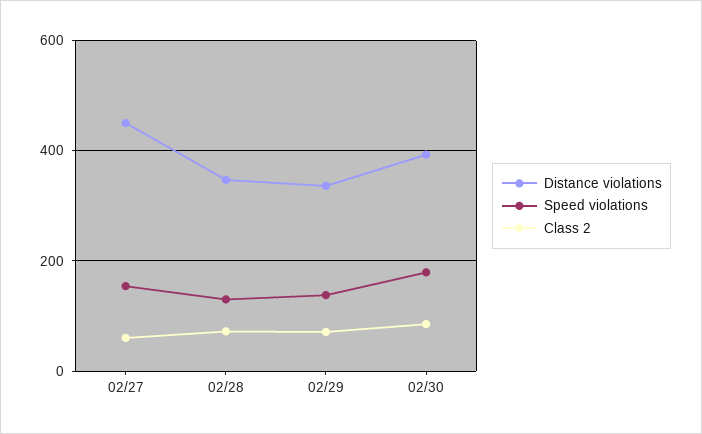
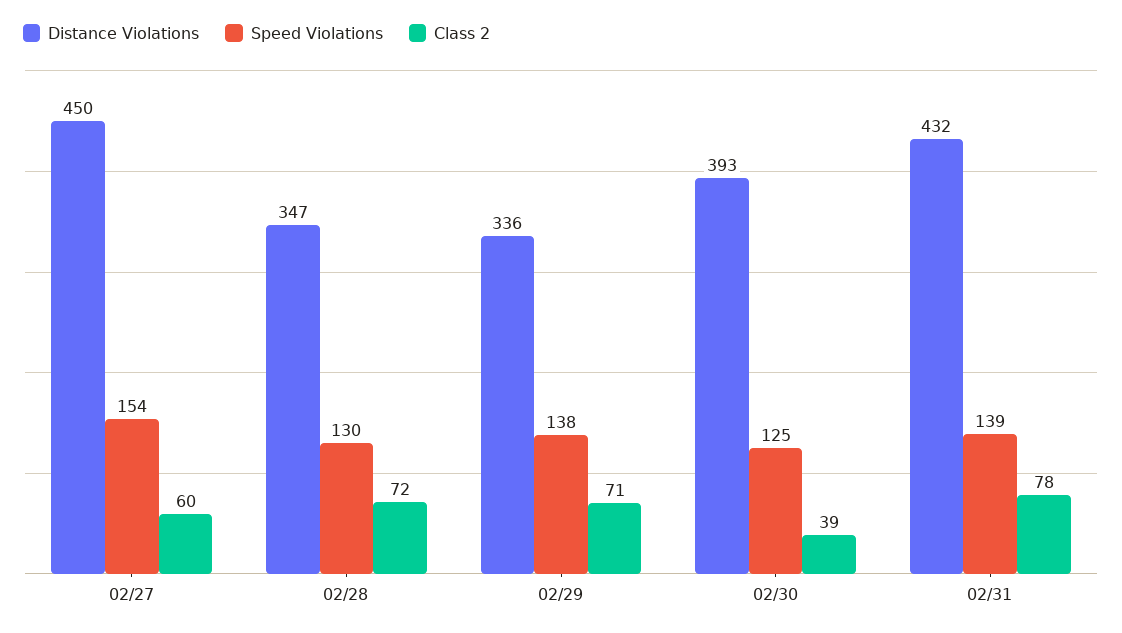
Speed violations, 02/30: 180 -> 125
Class 2, 02/30: 80 -> 39
Distance violations, 02/31: none -> 432
Speed violations, 02/31: none -> 139
Class 2, 02/31: none -> 78

